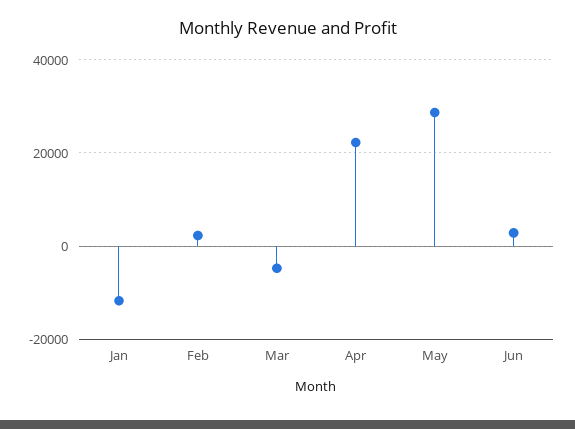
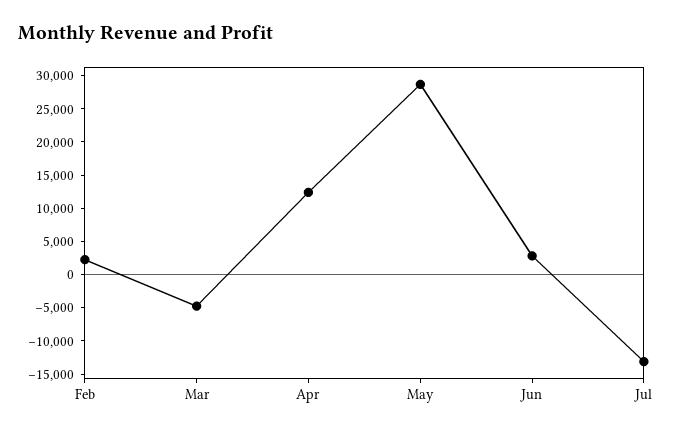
Jan: -12000 -> none
Apr: 22000 -> 12500
Jul: none -> -12500

